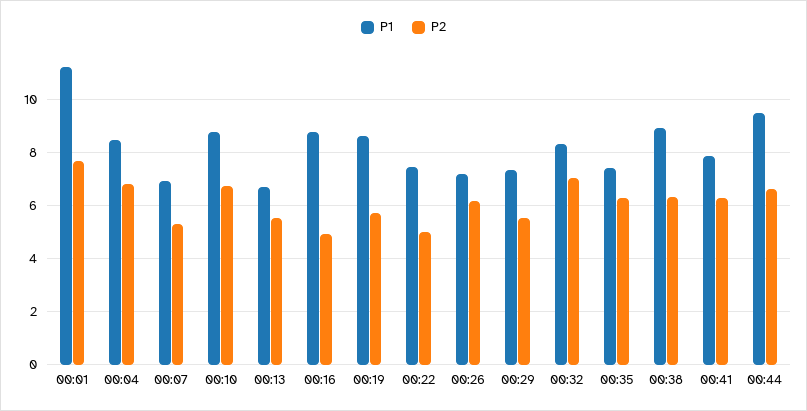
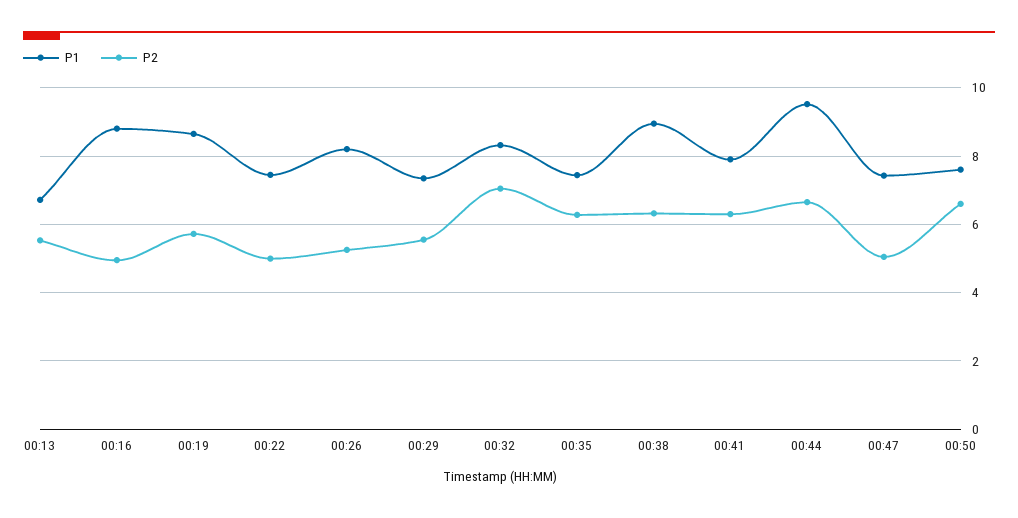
P1, 00:01: 11.25 -> none
P2, 00:01: 7.75 -> none
P1, 00:04: 8.5 -> none
P2, 00:04: 6.75 -> none
P1, 00:07: 7 -> none
P2, 00:07: 5.25 -> none
P1, 00:10: 8.75 -> none
P2, 00:10: 6.75 -> none
P1, 00:26: 7.25 -> 8.2
P2, 00:26: 6.25 -> 5.2
P1, 00:47: none -> 7.4
P2, 00:47: none -> 5
P1, 00:50: none -> 7.6
P2, 00:50: none -> 6.6

